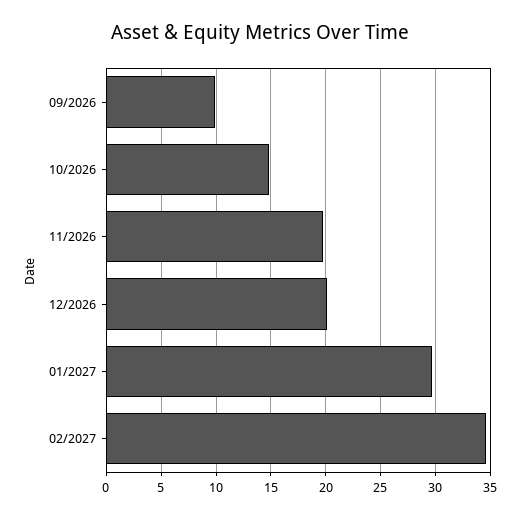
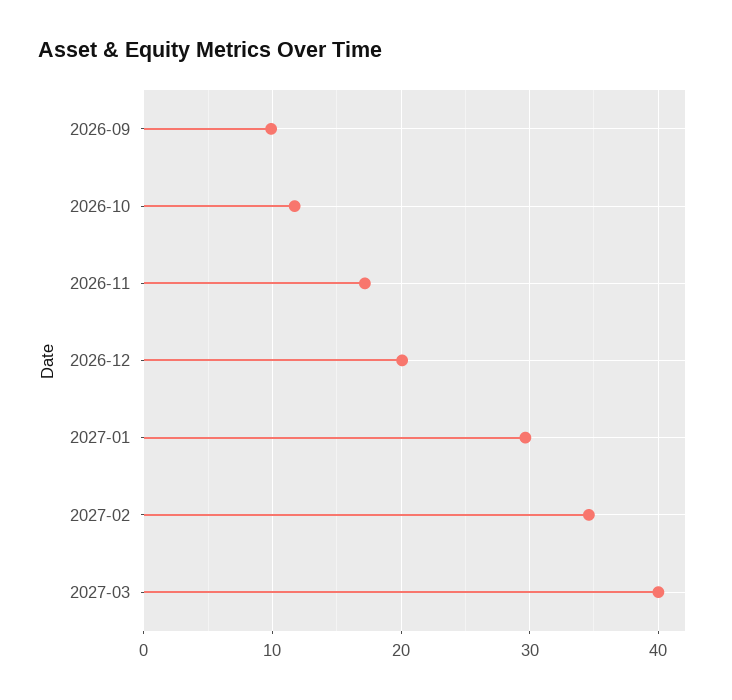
10/2026: 15 -> 12
11/2026: 20 -> 17
2027-03: none -> 40

